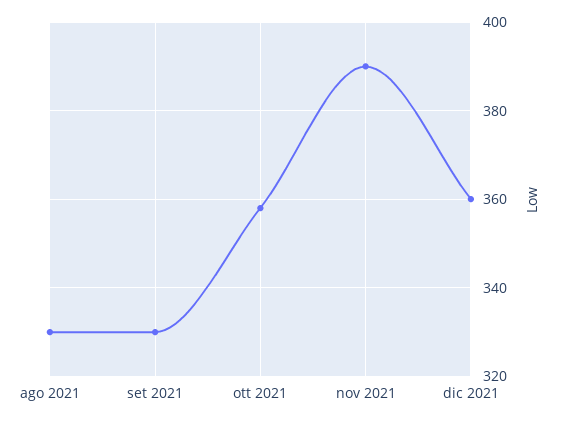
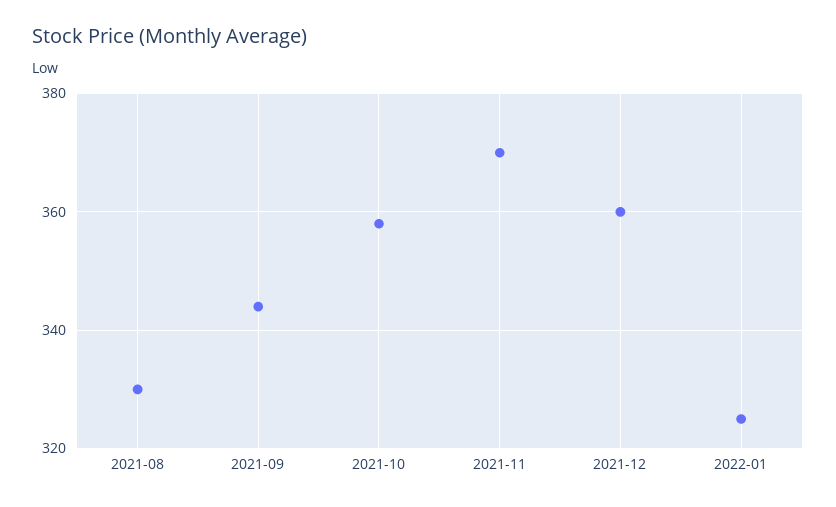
set 2021: 330 -> 345
nov 2021: 390 -> 370
2022-01: none -> 325

